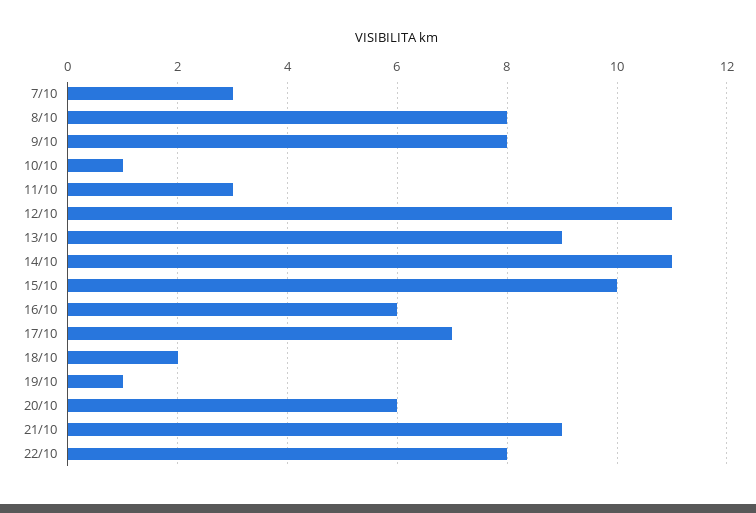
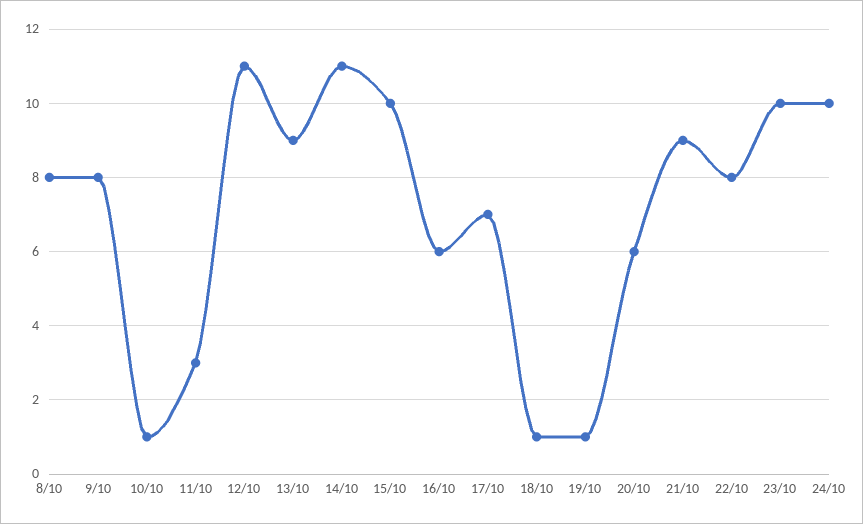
7/10: 3 -> none
18/10: 2 -> 1
23/10: none -> 10
24/10: none -> 10

